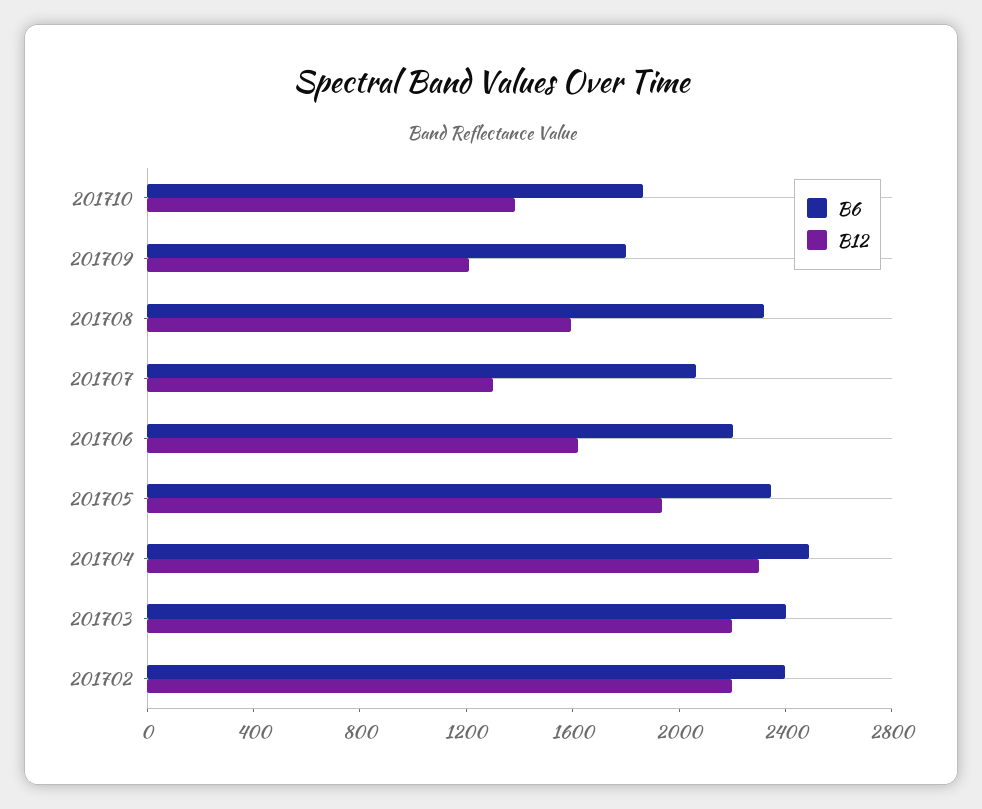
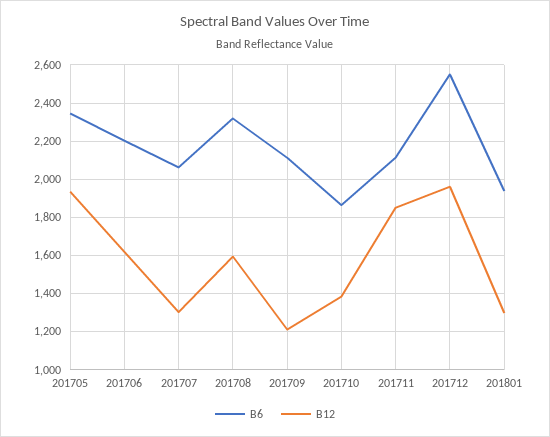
B6, 201709: 1800 -> 2100
B6, 201704: 2500 -> none
B12, 201704: 2300 -> none
B6, 201703: 2400 -> none
B12, 201703: 2200 -> none
B6, 201702: 2400 -> none
B12, 201702: 2200 -> none
B6, 201711: none -> 2100
B12, 201711: none -> 1850
B6, 201712: none -> 2550
B12, 201712: none -> 1950
B6, 201801: none -> 1950
B12, 201801: none -> 1300

